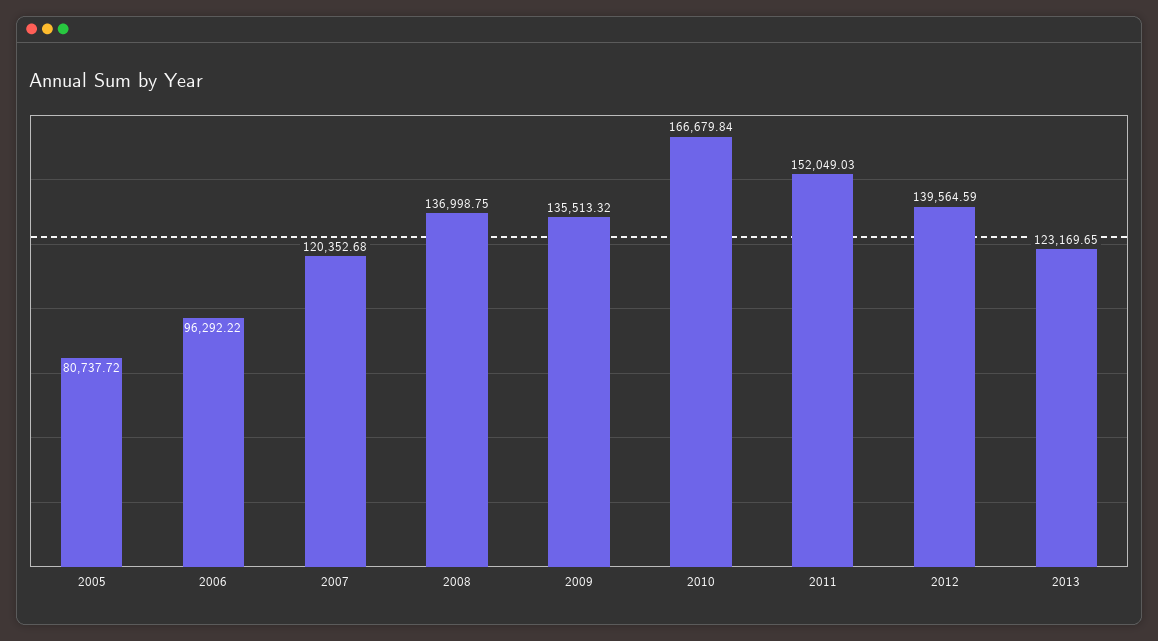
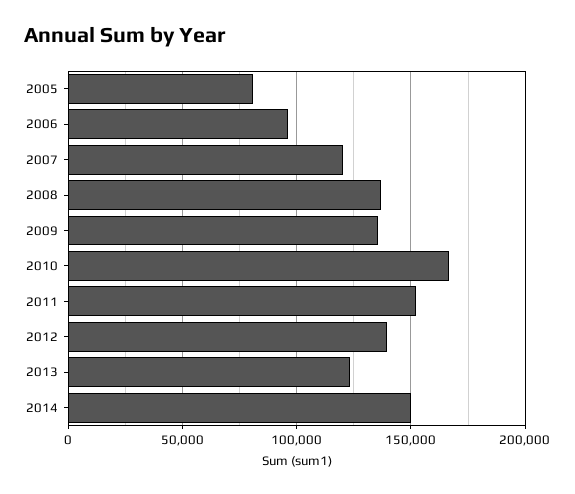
2014: none -> 150000

